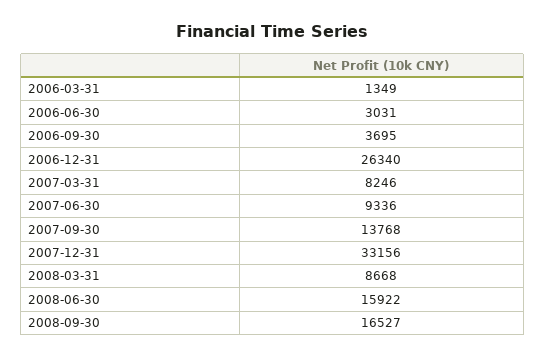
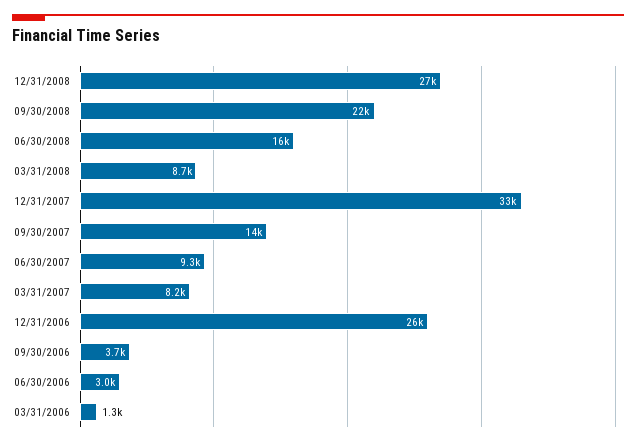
2008-09-30: 16527 -> 22000
12/31/2008: none -> 27000

